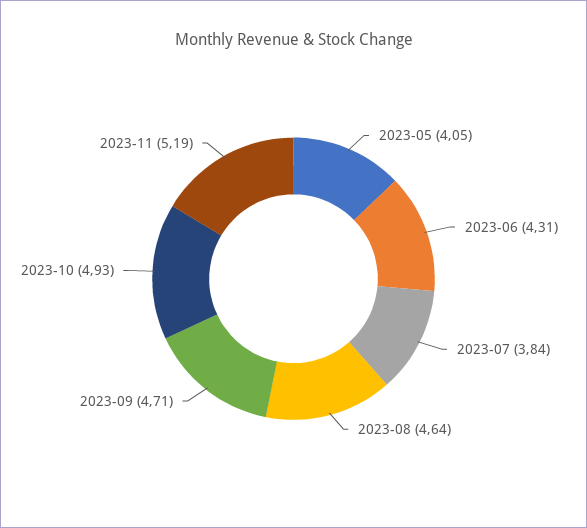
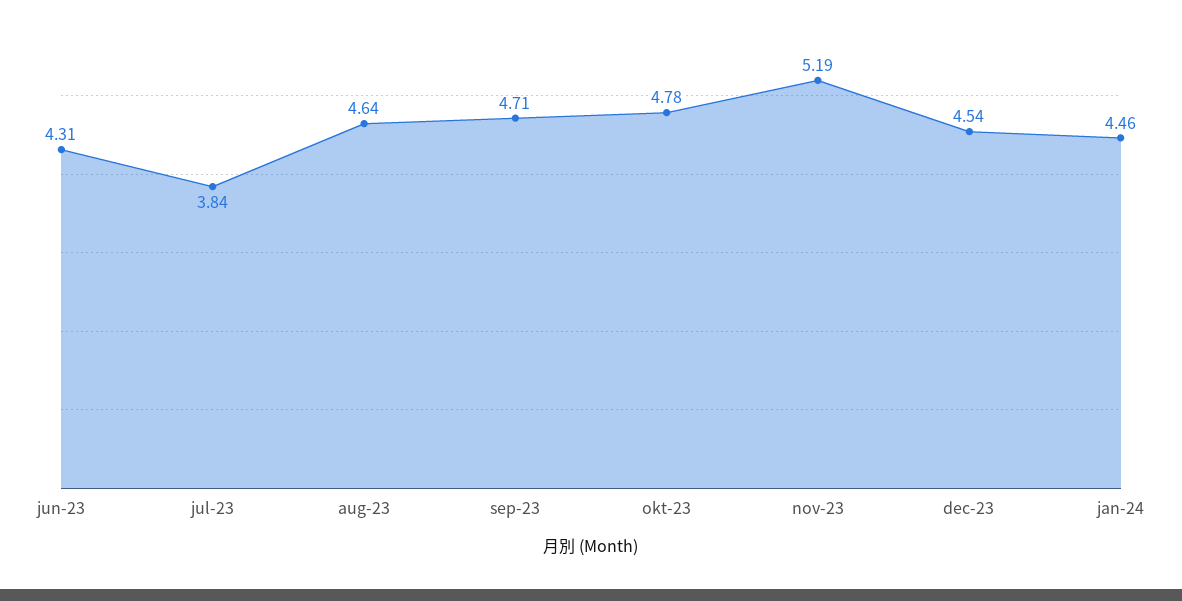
2023-05: 4.05 -> none
2023-10: 4.93 -> 4.78
dec-23: none -> 4.54
jan-24: none -> 4.46

